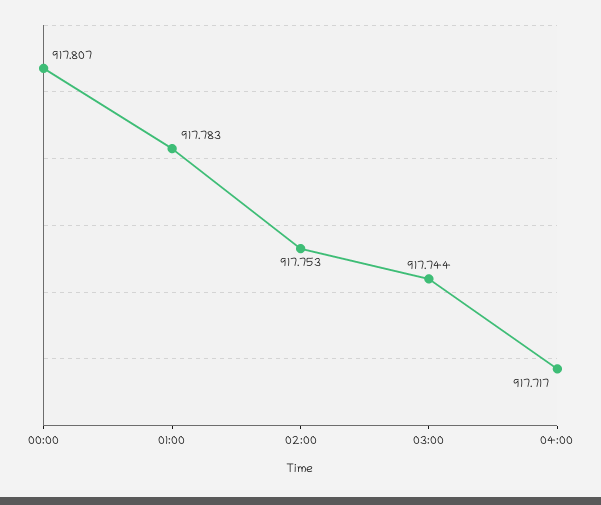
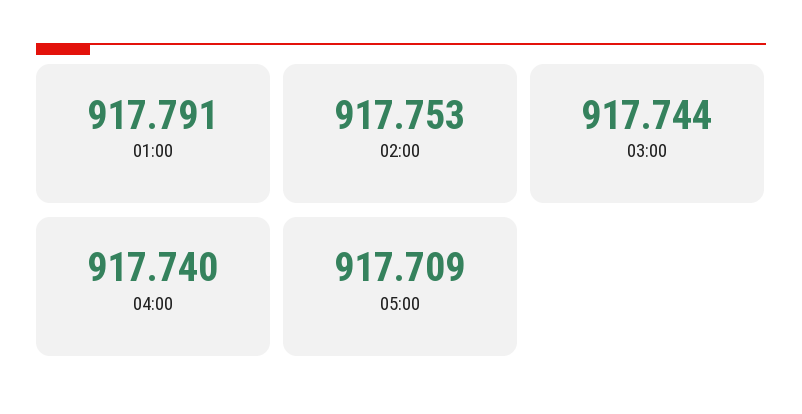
00:00: 917.807 -> none
01:00: 917.783 -> 917.791
04:00: 917.717 -> 917.74
05:00: none -> 917.709

